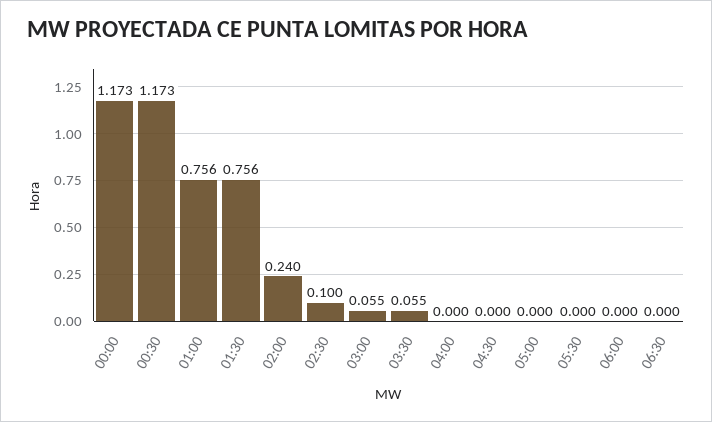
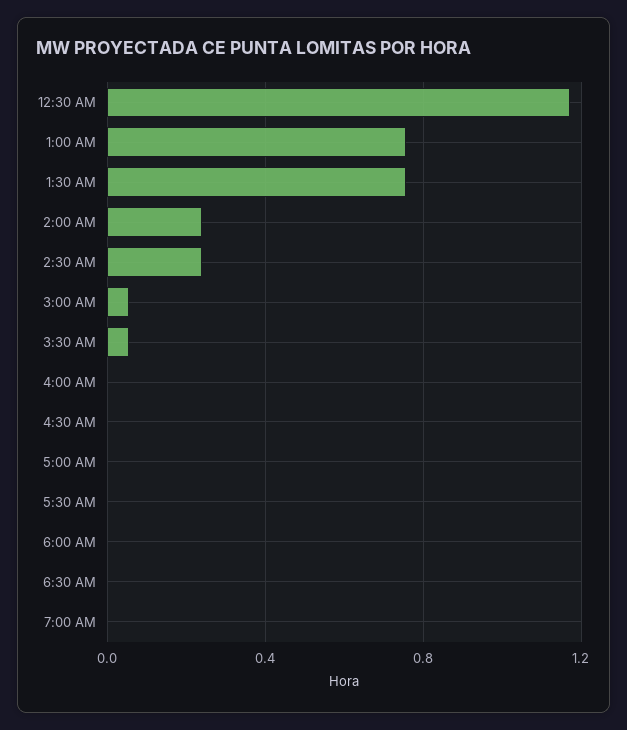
00:00: 1.173 -> none
02:30: 0.1 -> 0.25
7:00 AM: none -> 0

